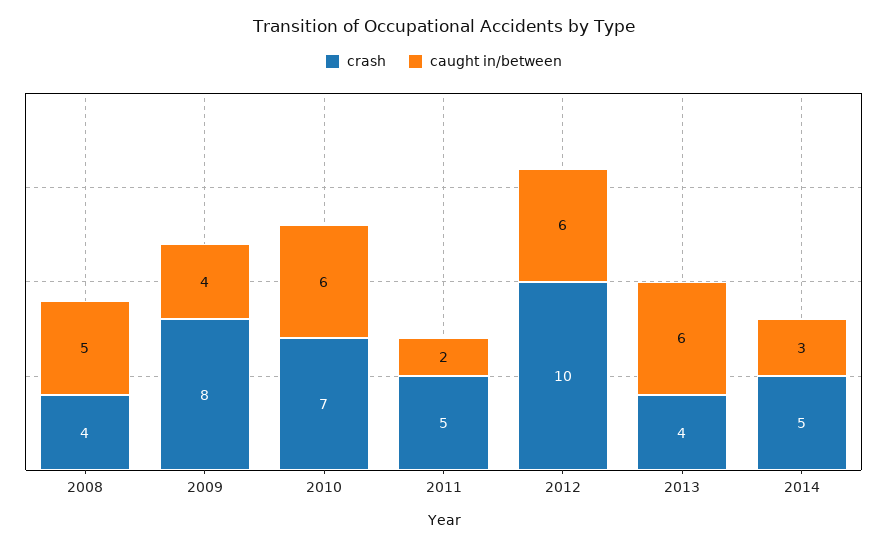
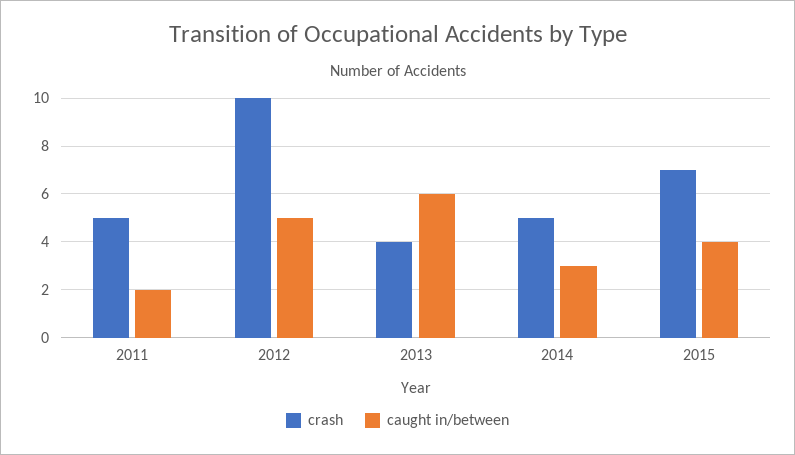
crash, 2008: 4 -> none
caught in/between, 2008: 5 -> none
crash, 2009: 8 -> none
caught in/between, 2009: 4 -> none
crash, 2010: 7 -> none
caught in/between, 2010: 6 -> none
caught in/between, 2012: 6 -> 5
crash, 2015: none -> 7
caught in/between, 2015: none -> 4

